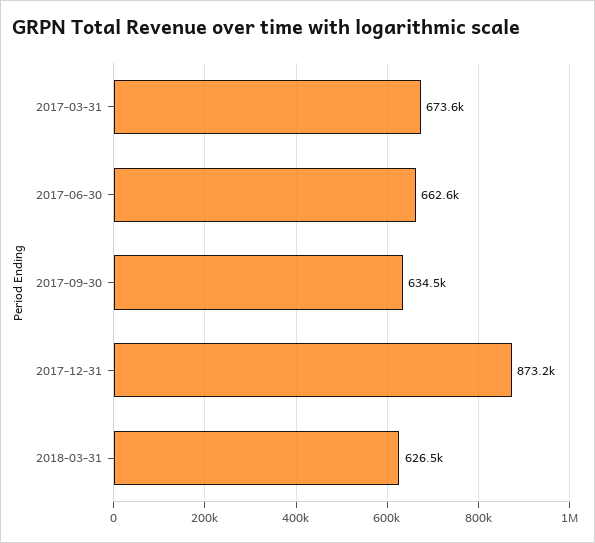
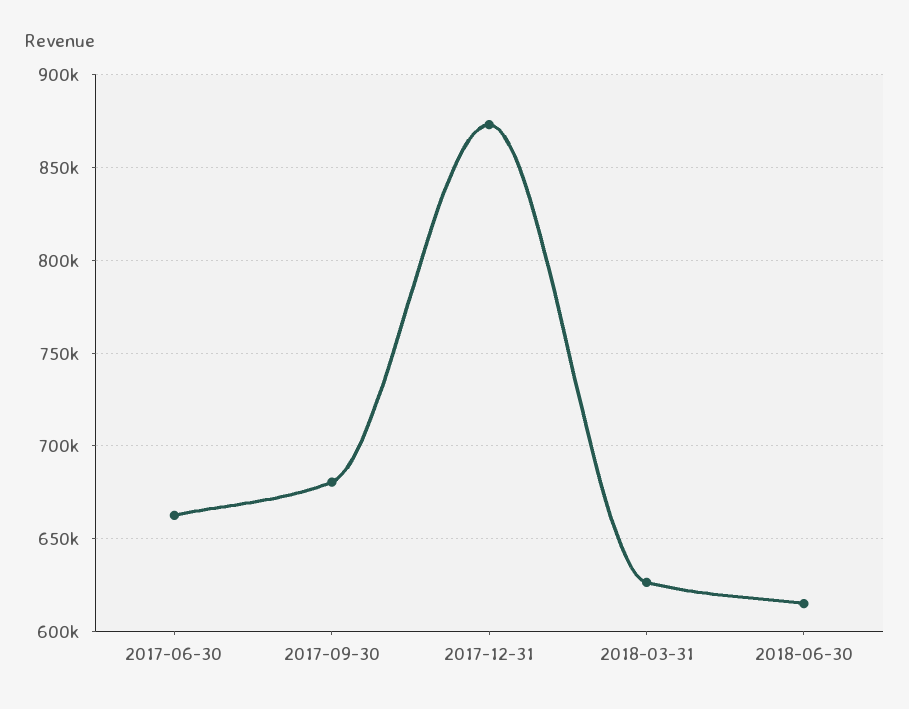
2017-03-31: 673600 -> none
2017-09-30: 634500 -> 680000
2018-06-30: none -> 615000

